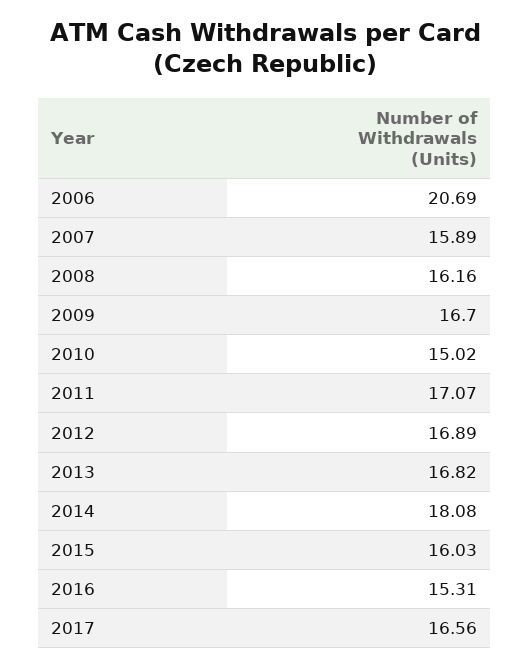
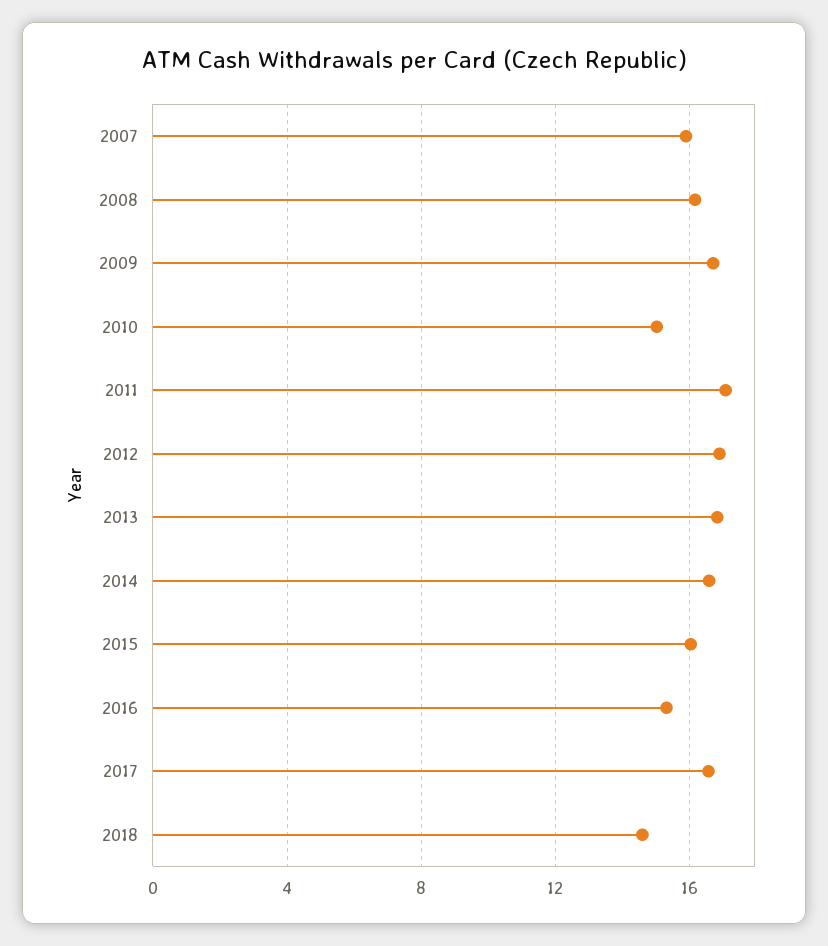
2006: 20.69 -> none
2014: 18.08 -> 16.5
2018: none -> 14.5

